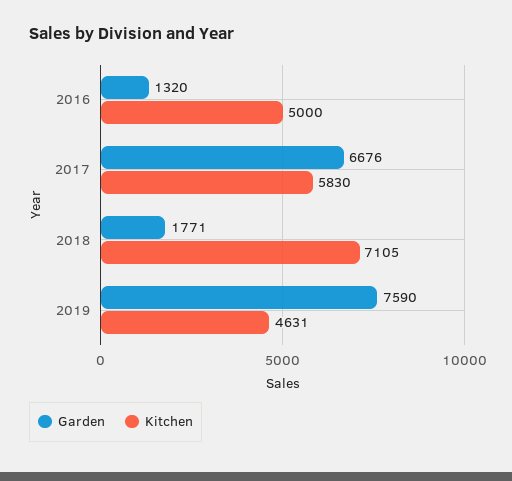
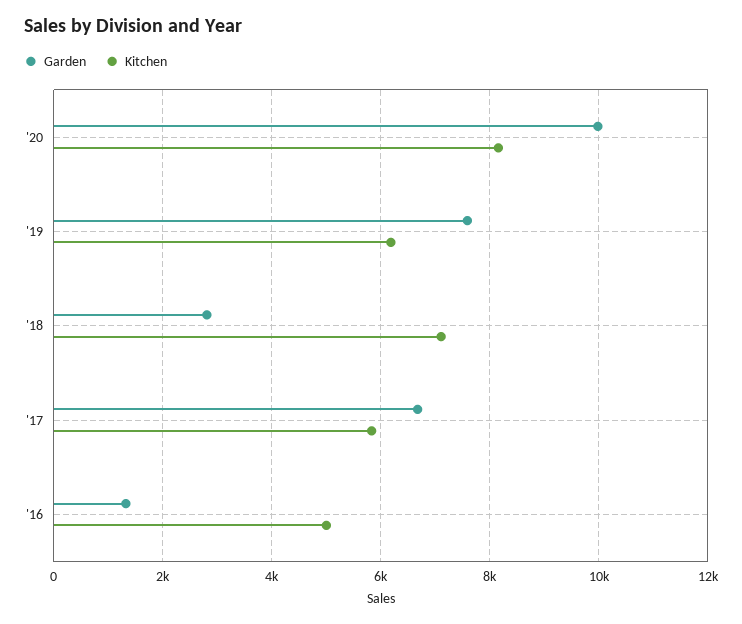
Garden, 2018: 1771 -> 2800
Kitchen, 2019: 4631 -> 6200
Garden, '20: none -> 10000
Kitchen, '20: none -> 8200

